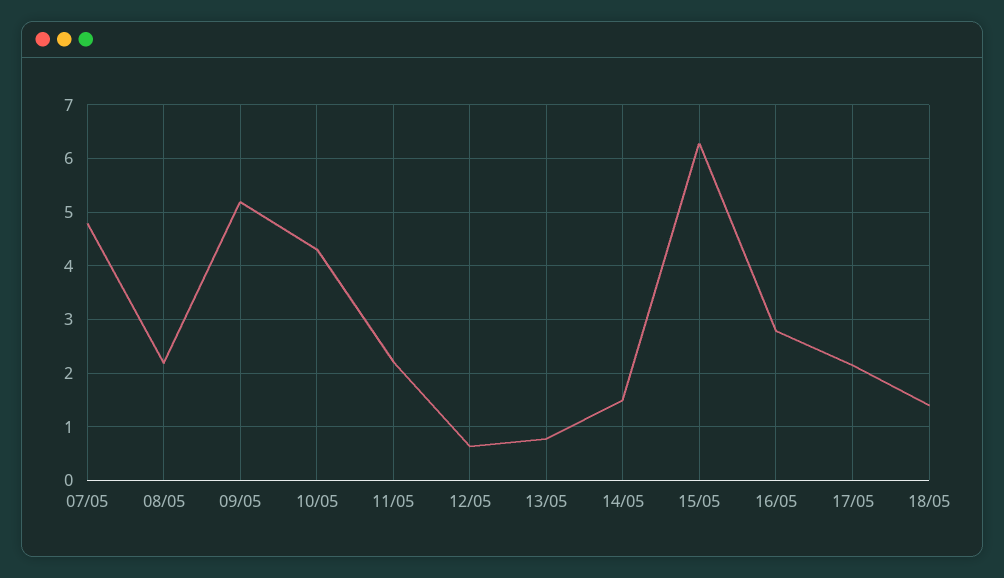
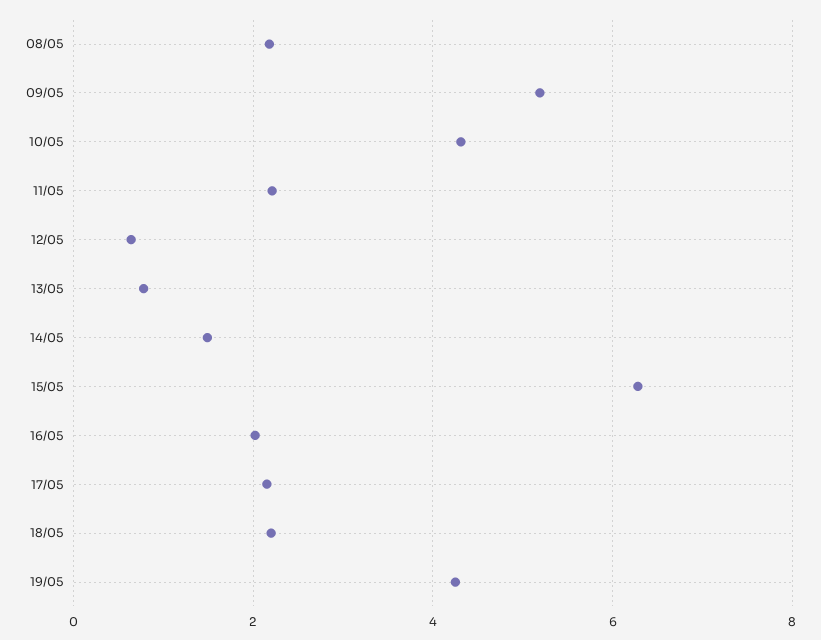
07/05: 4.8 -> none
16/05: 2.8 -> 2
18/05: 1.4 -> 2.2
19/05: none -> 4.2

